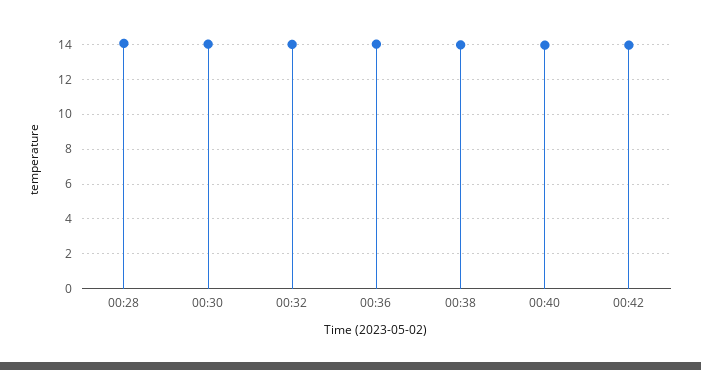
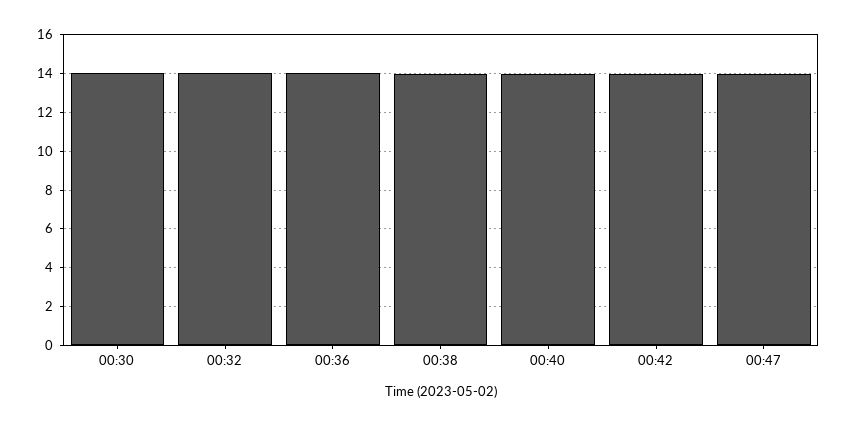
00:28: 14 -> none
00:47: none -> 14

